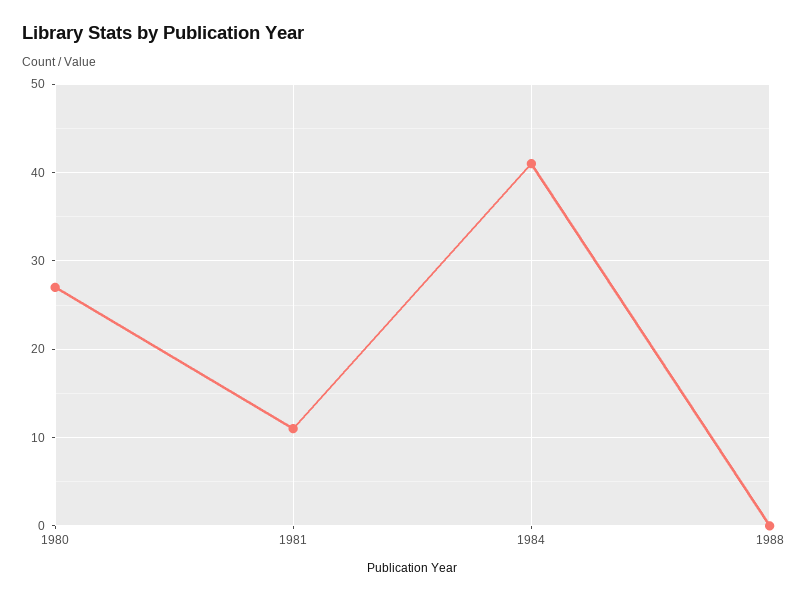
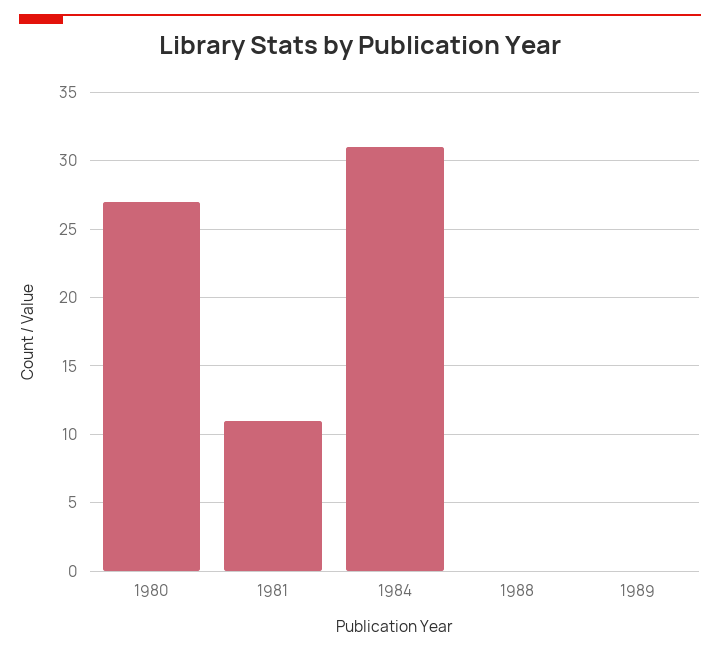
1984: 41 -> 31
1989: none -> 0

